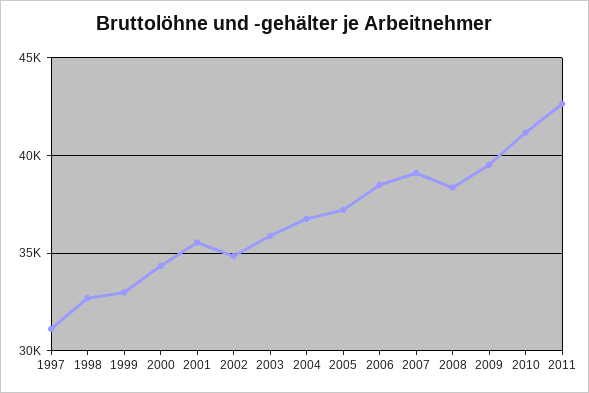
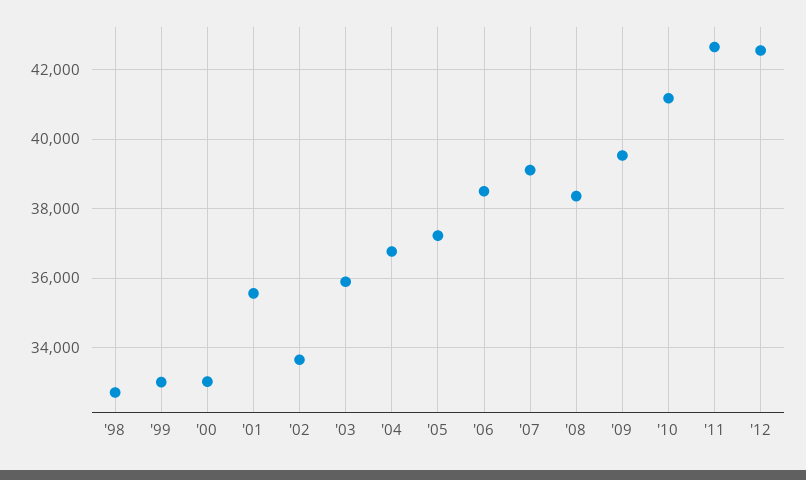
1997: 31000 -> none
2000: 34500 -> 33000
2002: 35000 -> 33600
'12: none -> 42600

